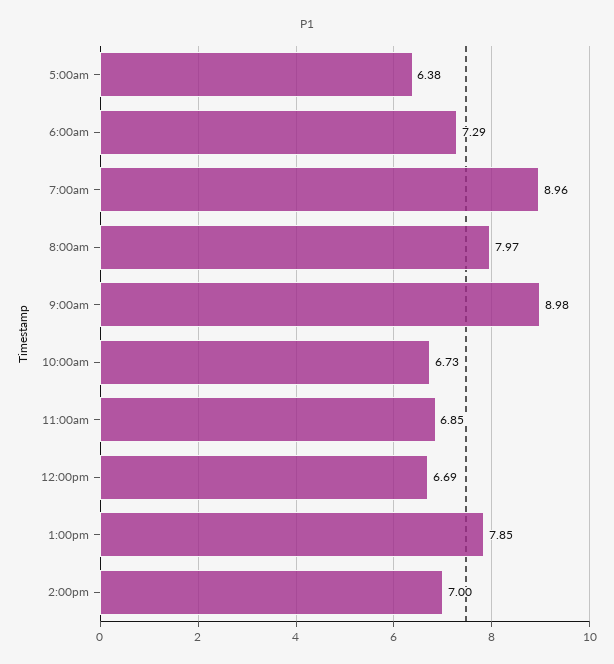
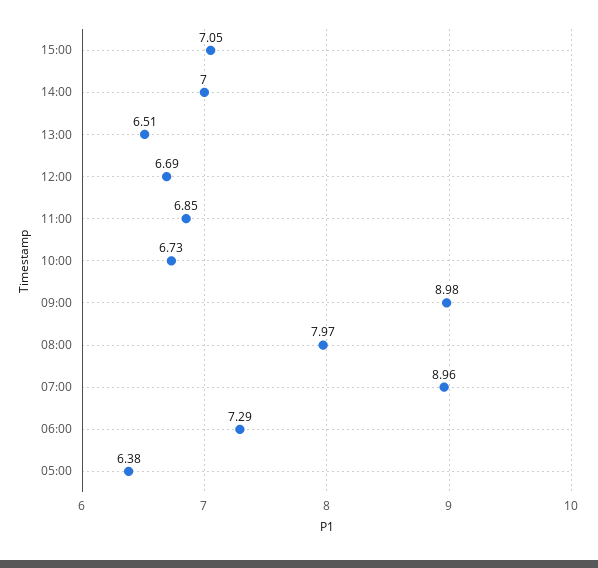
1:00pm: 7.85 -> 6.51
15:00: none -> 7.05

